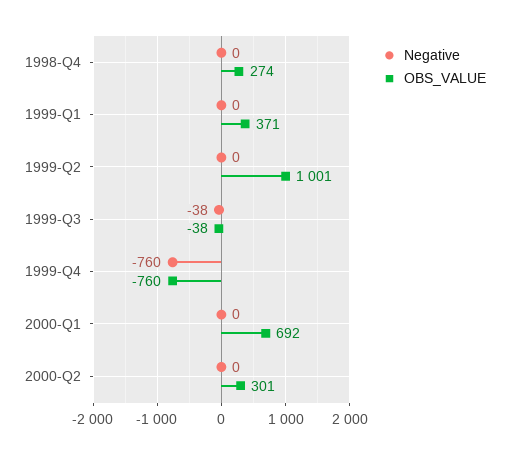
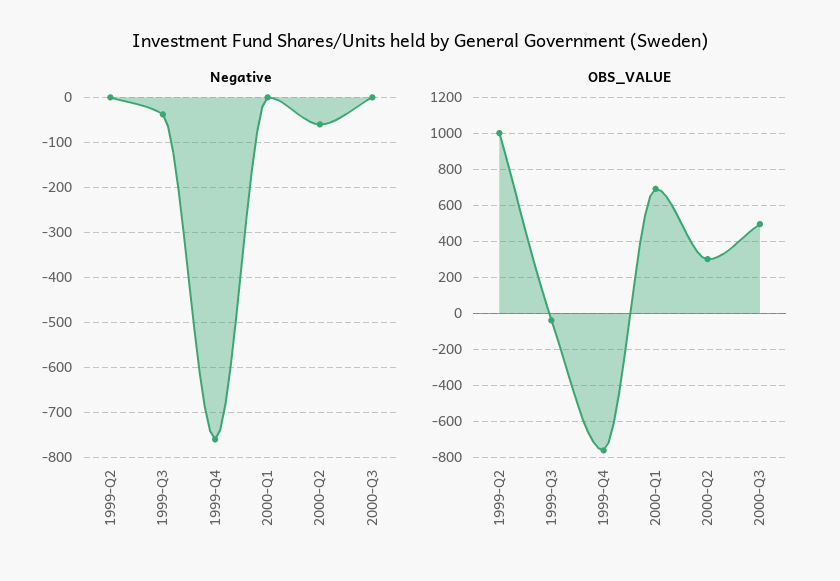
Negative, 1998-Q4: 0 -> none
OBS_VALUE, 1998-Q4: 274 -> none
Negative, 1999-Q1: 0 -> none
OBS_VALUE, 1999-Q1: 371 -> none
Negative, 2000-Q2: 0 -> -60
Negative, 2000-Q3: none -> 0
OBS_VALUE, 2000-Q3: none -> 500

